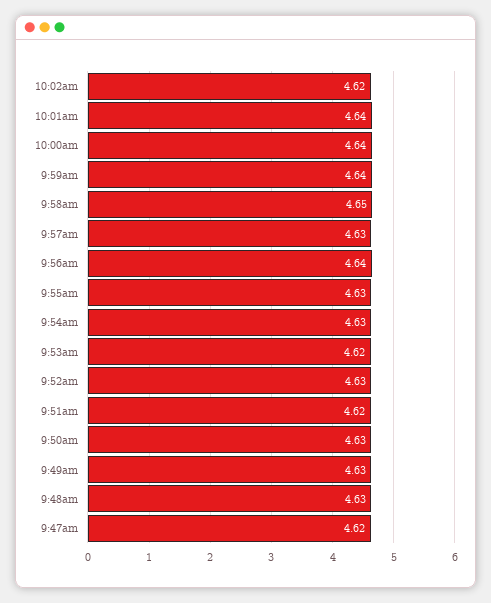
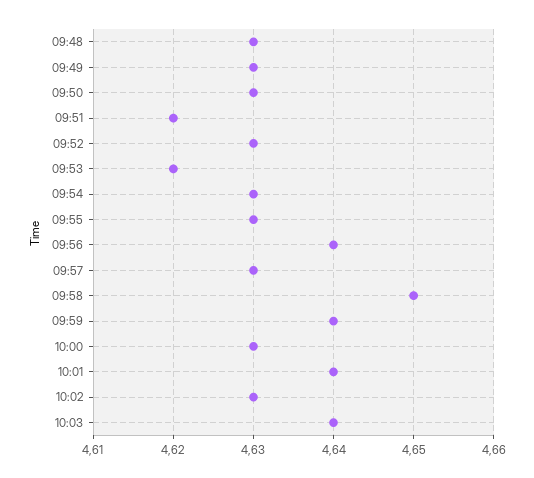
10:02am: 4.62 -> 4.63
10:00am: 4.64 -> 4.63
9:47am: 4.62 -> none
10:03: none -> 4.64

